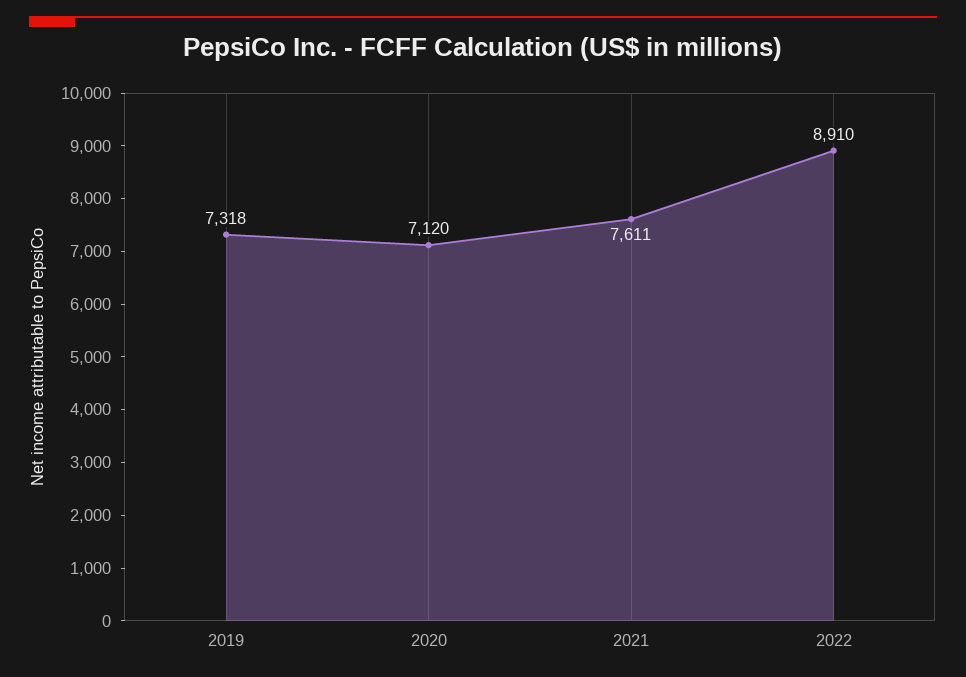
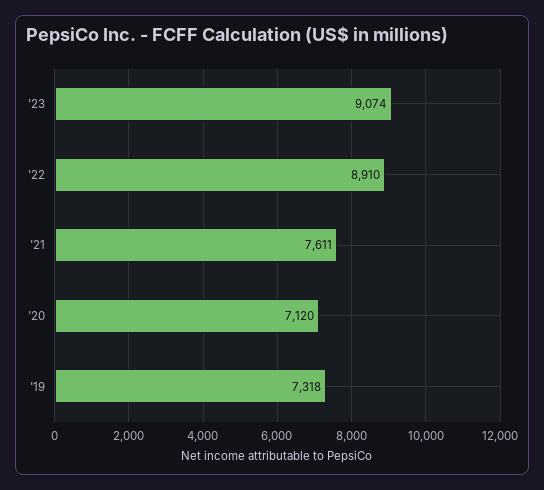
'23: none -> 9074

